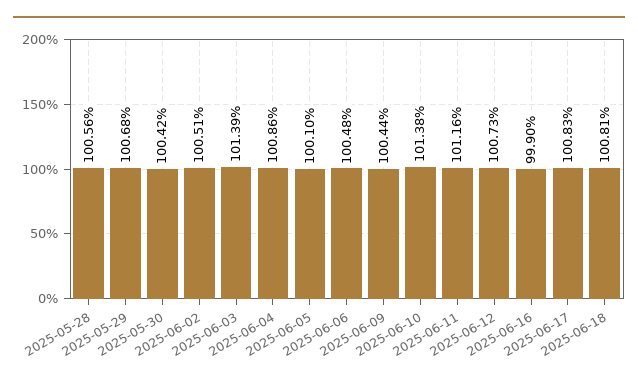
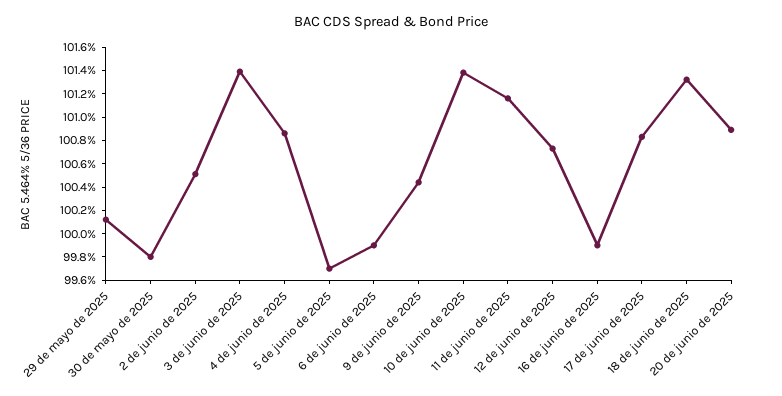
2025-05-28: 100.56 -> none
2025-05-29: 100.68 -> 100.1
2025-05-30: 100.42 -> 99.8
2025-06-05: 100.1 -> 99.7
2025-06-06: 100.48 -> 99.9
2025-06-18: 100.81 -> 101.3
20 de junio de 2025: none -> 100.9

